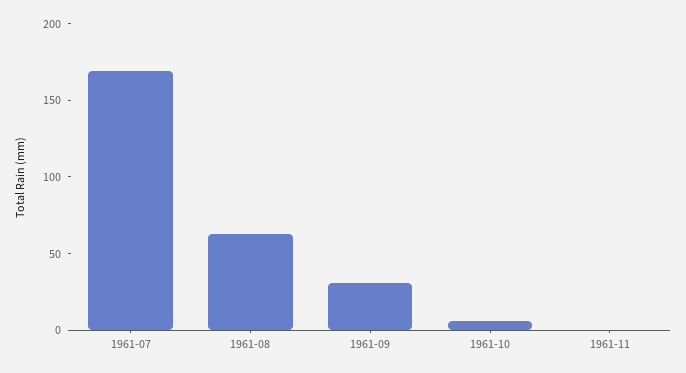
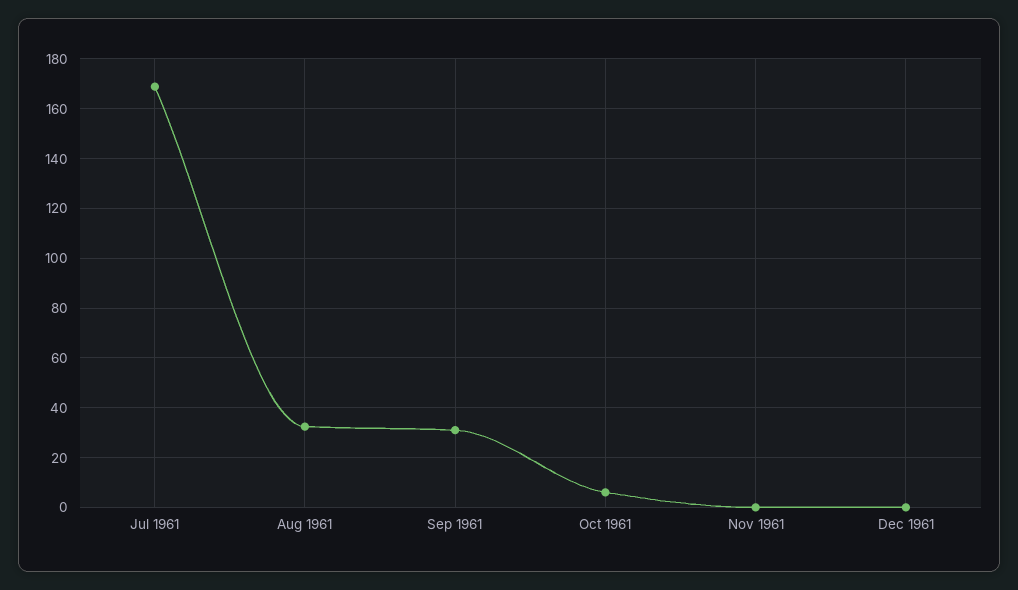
1961-08: 60 -> 32.5
Dec 1961: none -> 0

